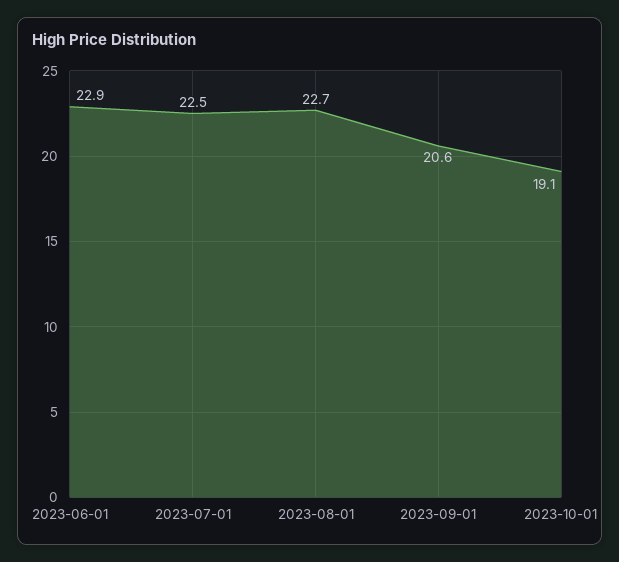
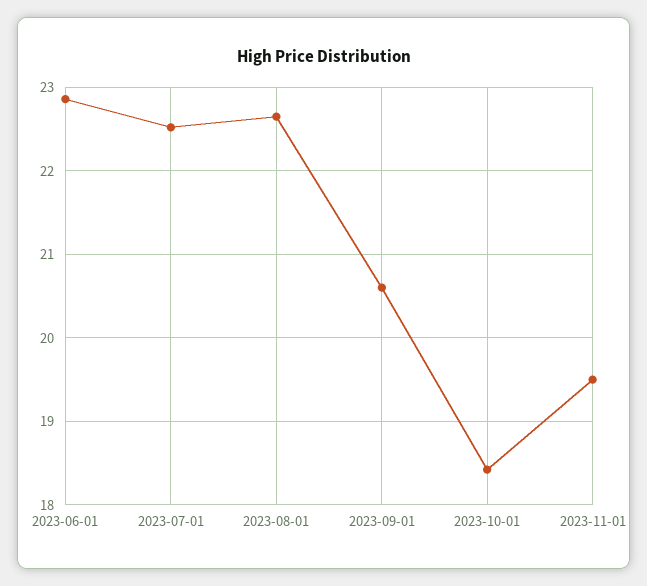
2023-10-01: 19.1 -> 18.4
2023-11-01: none -> 19.5

